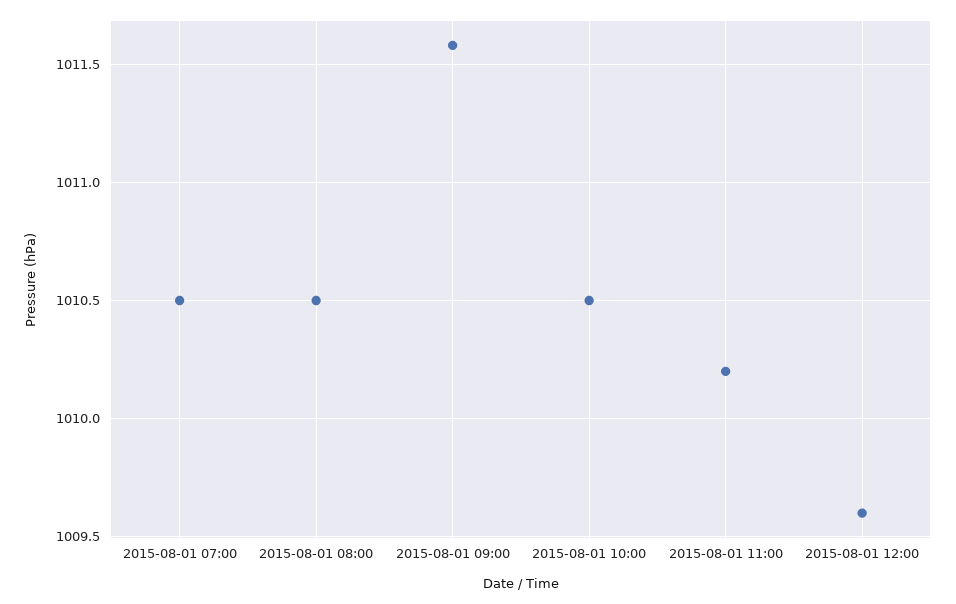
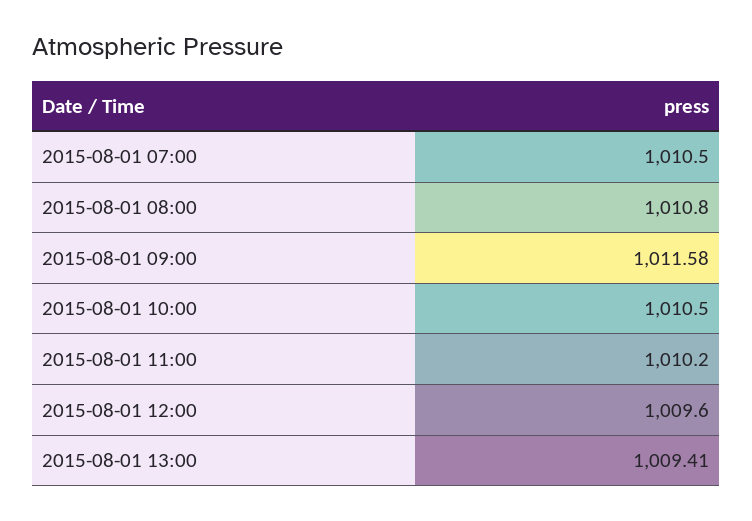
2015-08-01 08:00: 1010.5 -> 1010.8
2015-08-01 13:00: none -> 1009.41

